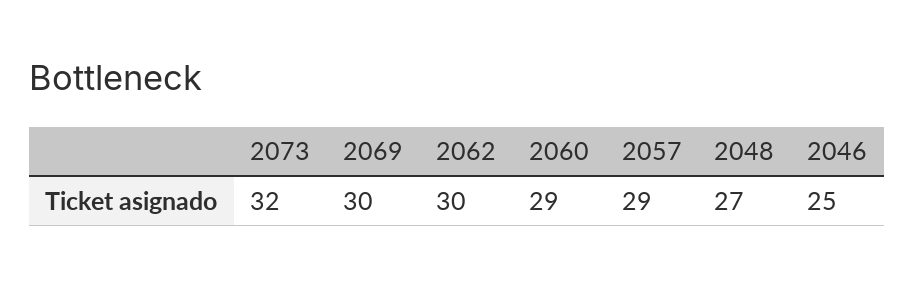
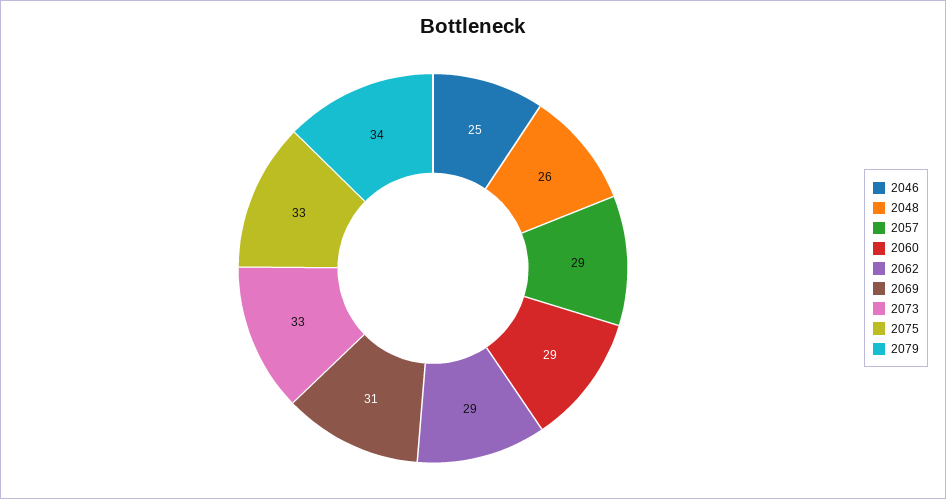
2073: 32 -> 33
2069: 30 -> 31
2062: 30 -> 29
2048: 27 -> 26
2075: none -> 33
2079: none -> 34

